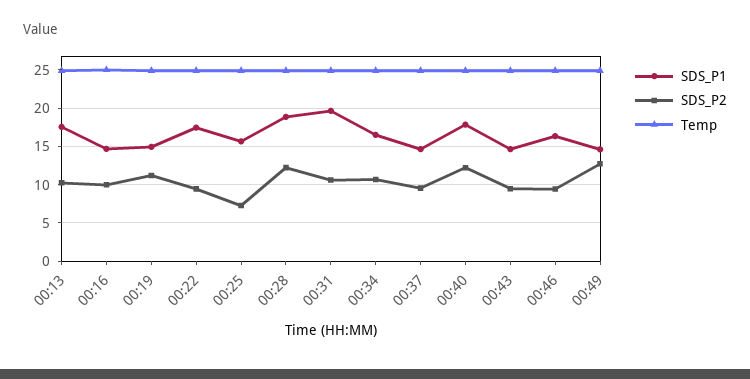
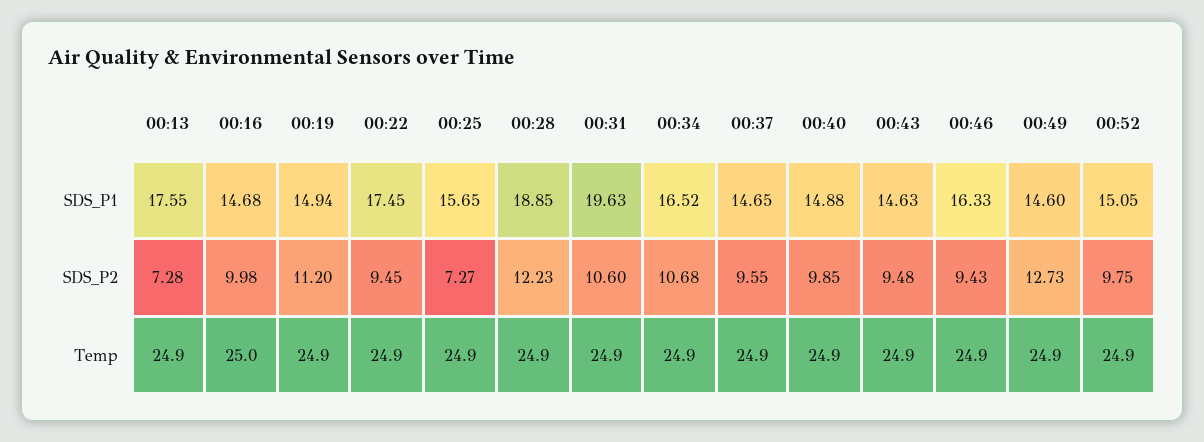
SDS_P2, 00:13: 10 -> 7.28
SDS_P1, 00:40: 18 -> 14.88
SDS_P2, 00:40: 12 -> 9.85
SDS_P1, 00:52: none -> 15.05
SDS_P2, 00:52: none -> 9.75
Temp, 00:52: none -> 24.9

